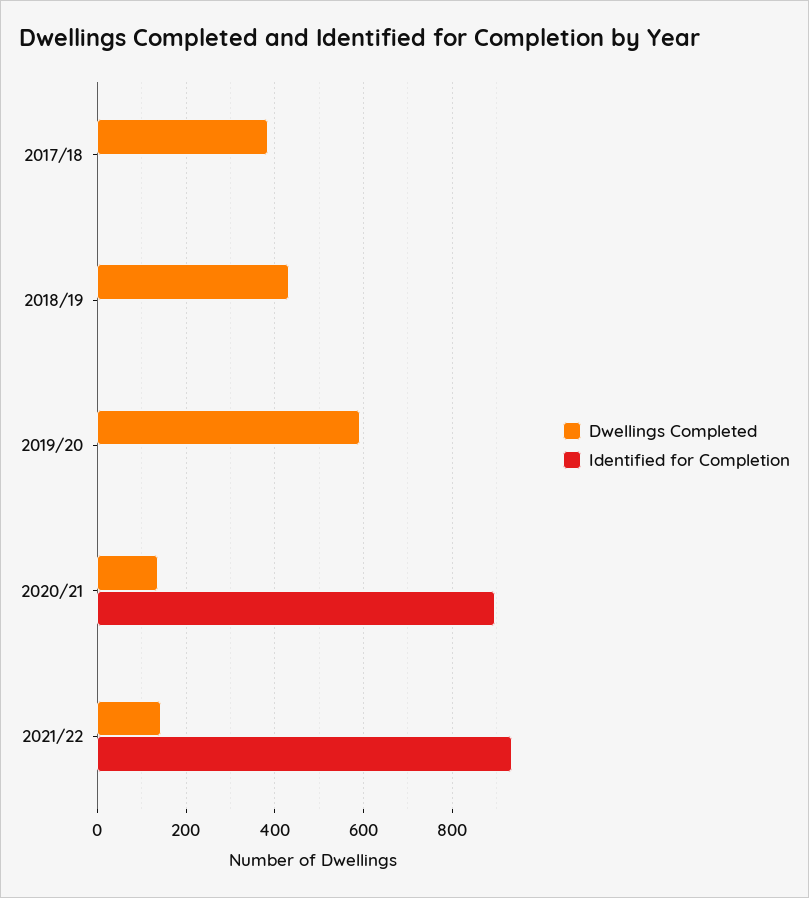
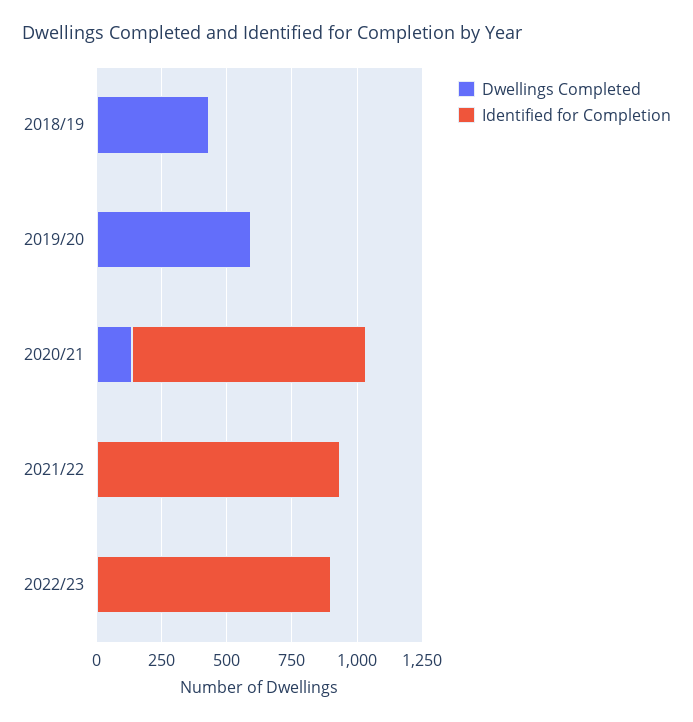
Dwellings Completed, 2017/18: 380 -> none
Identified for Completion, 2017/18: 0 -> none
Dwellings Completed, 2021/22: 140 -> 0
Dwellings Completed, 2022/23: none -> 0
Identified for Completion, 2022/23: none -> 900

